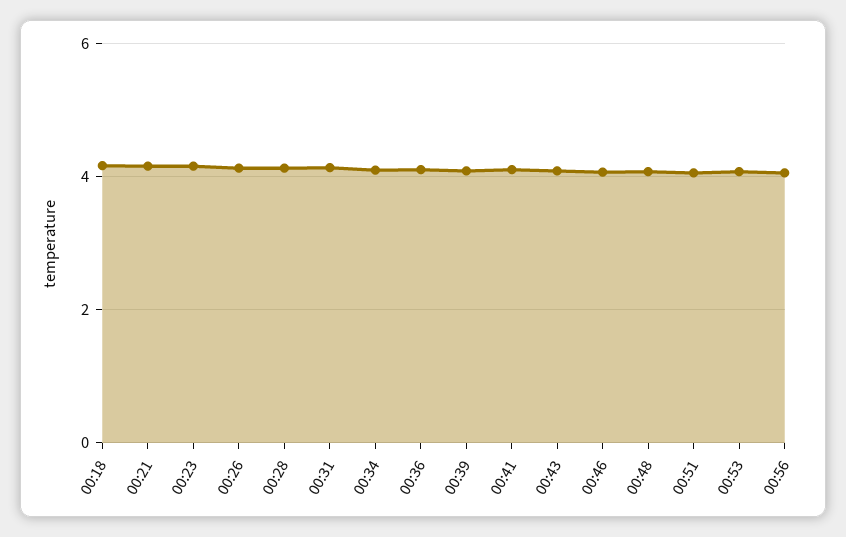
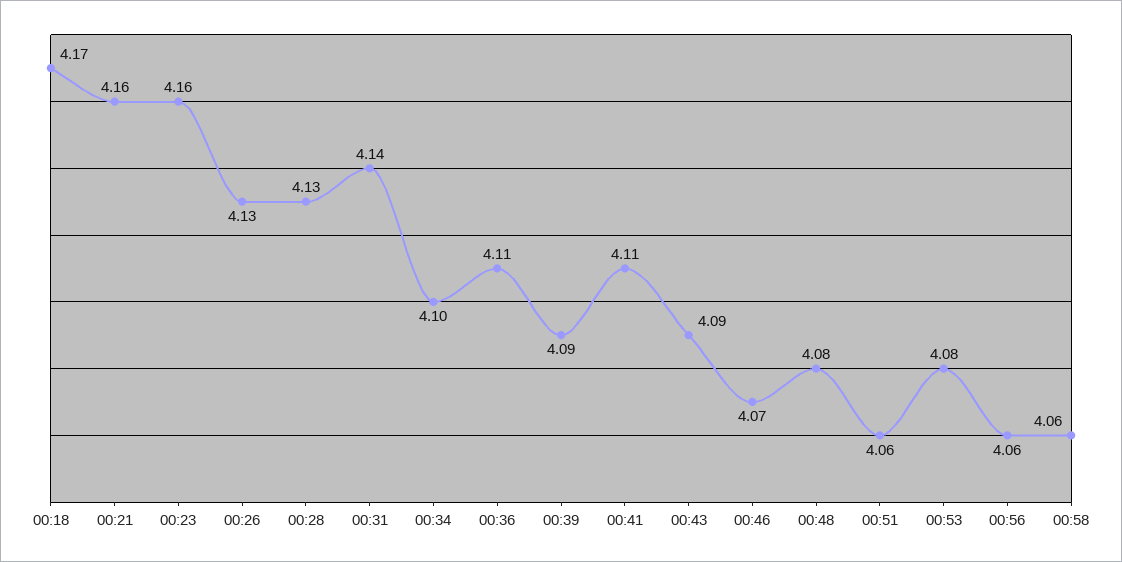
00:58: none -> 4.06

